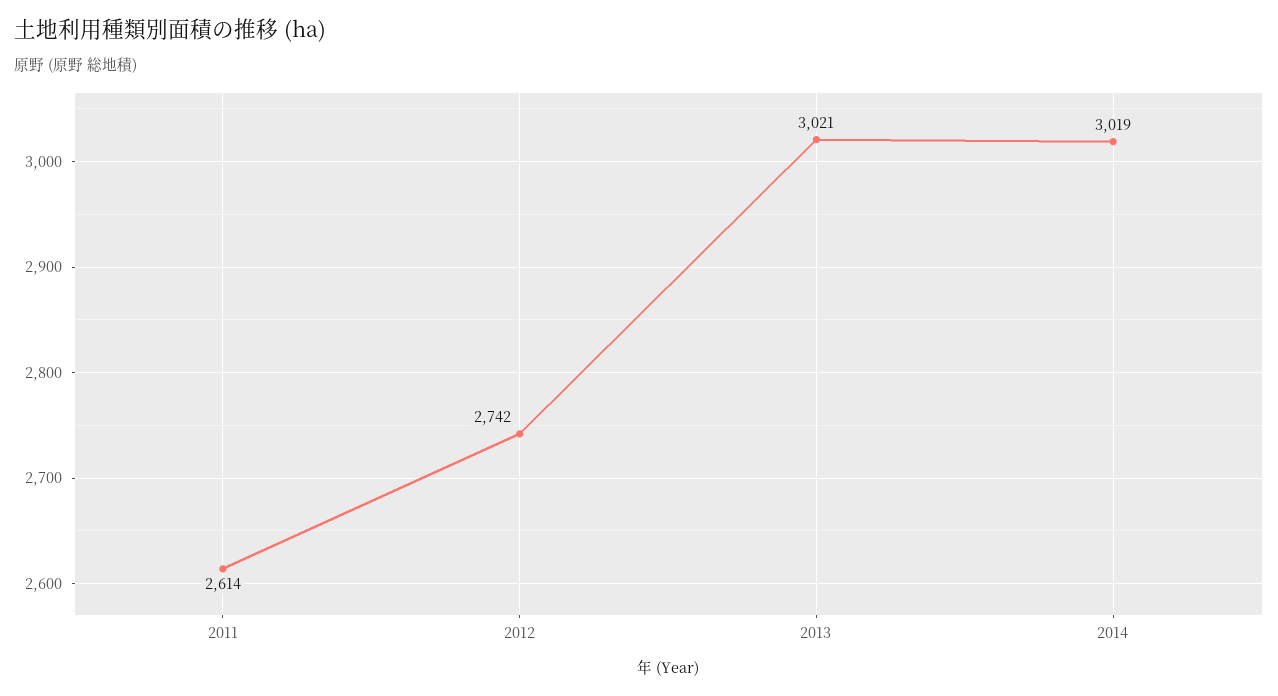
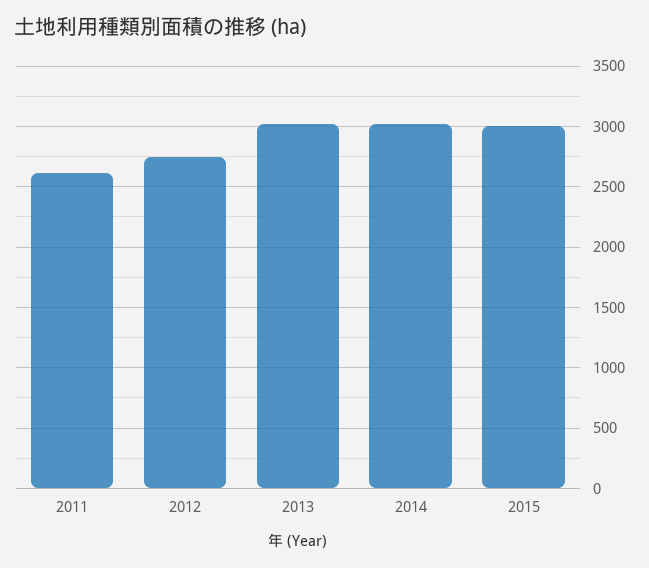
2015: none -> 3000

